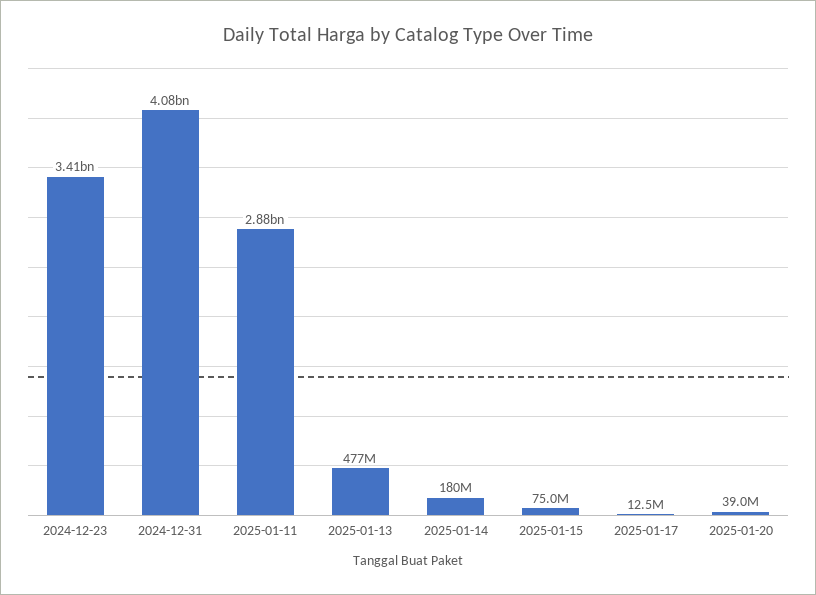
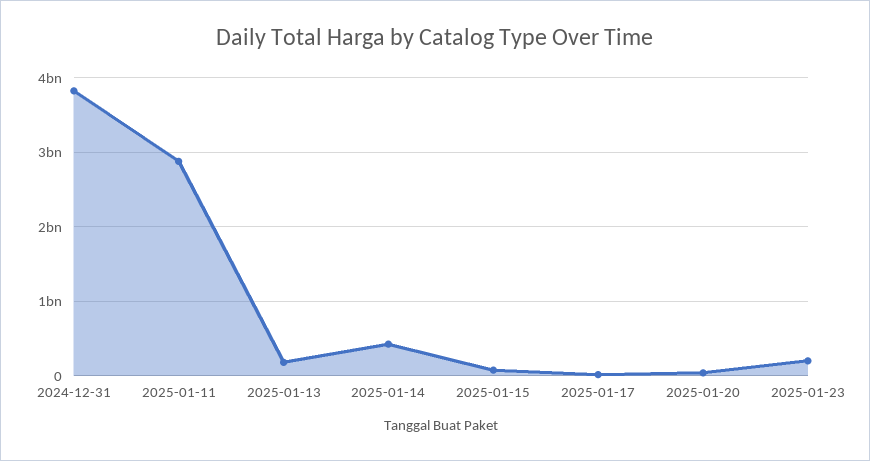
2024-12-23: 3410000000 -> none
2024-12-31: 4080000000 -> 3800000000
2025-01-13: 477000000 -> 200000000
2025-01-14: 180000000 -> 400000000
2025-01-23: none -> 200000000

